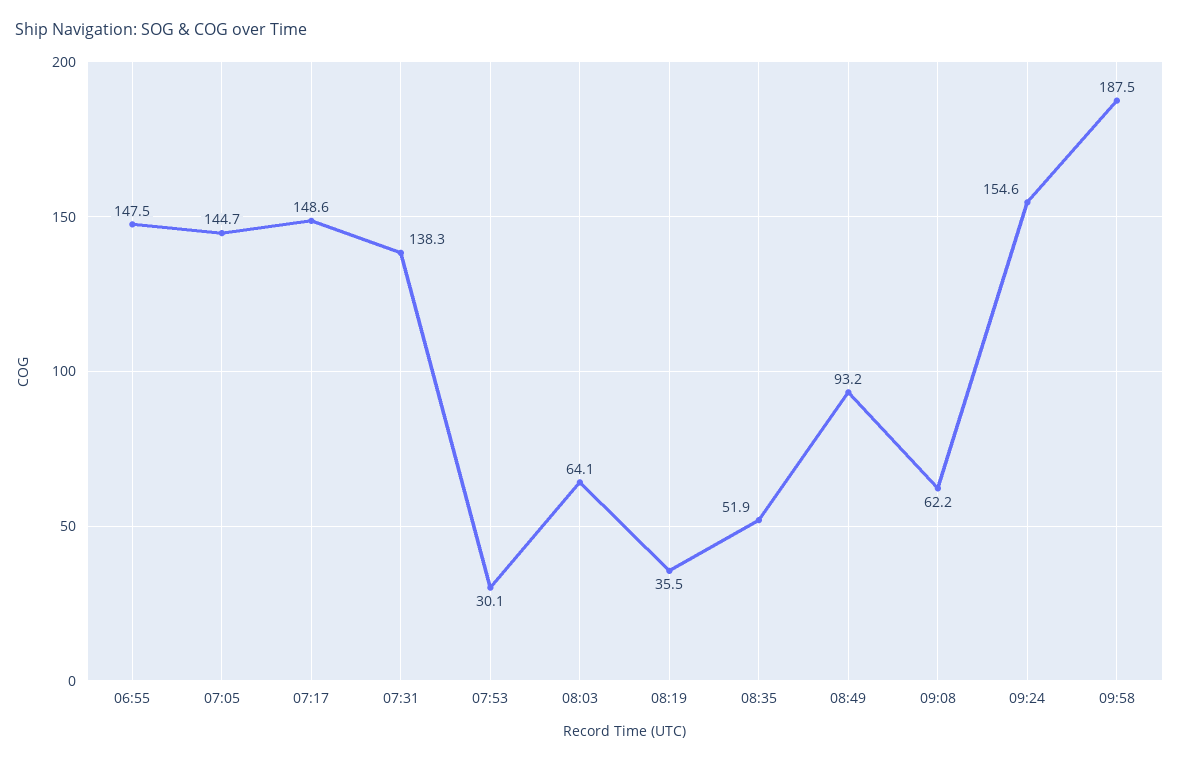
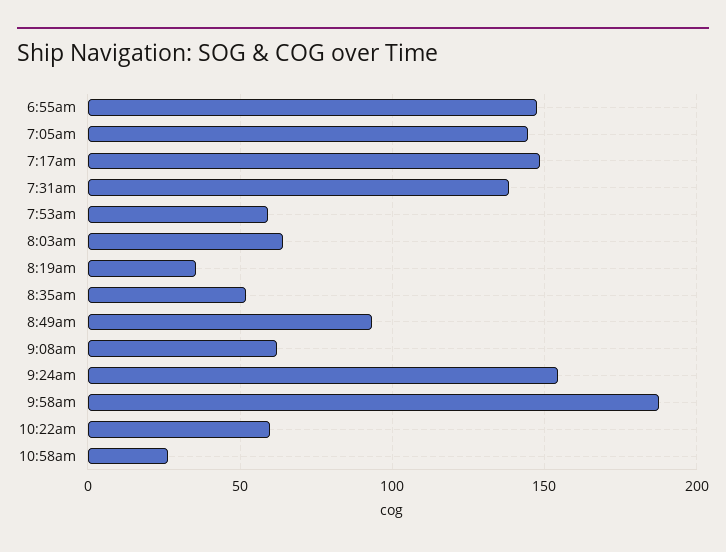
07:53: 30.1 -> 60
10:22am: none -> 60
10:58am: none -> 25

